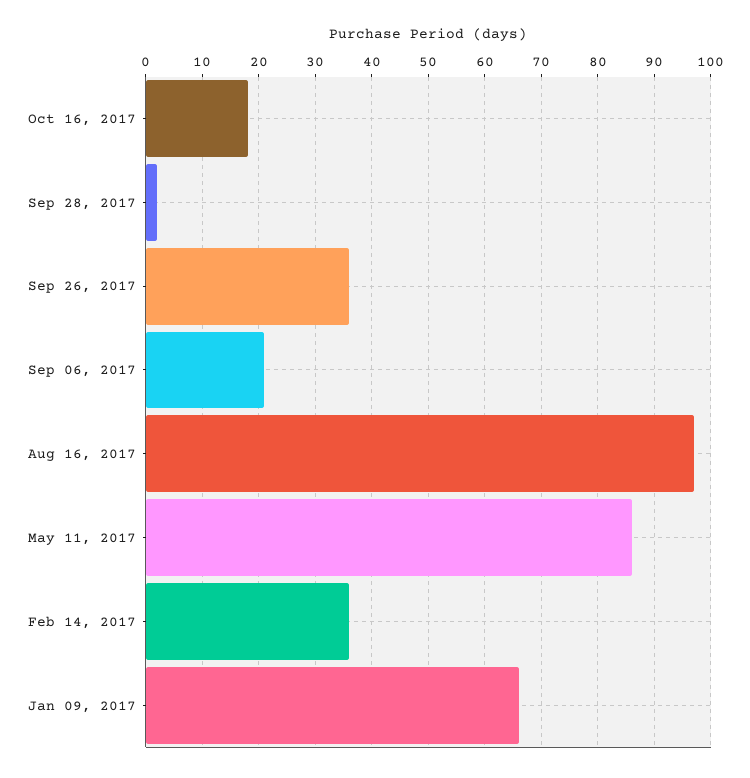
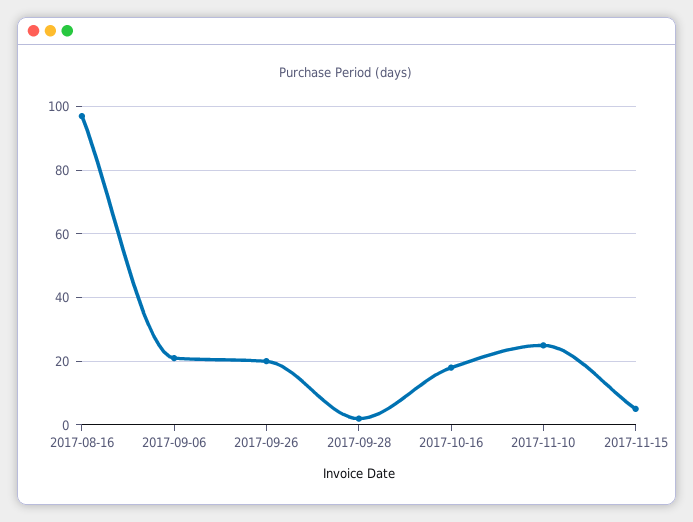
Sep 26, 2017: 35 -> 20
May 11, 2017: 85 -> none
Feb 14, 2017: 35 -> none
Jan 09, 2017: 65 -> none
2017-11-10: none -> 25
2017-11-15: none -> 5

